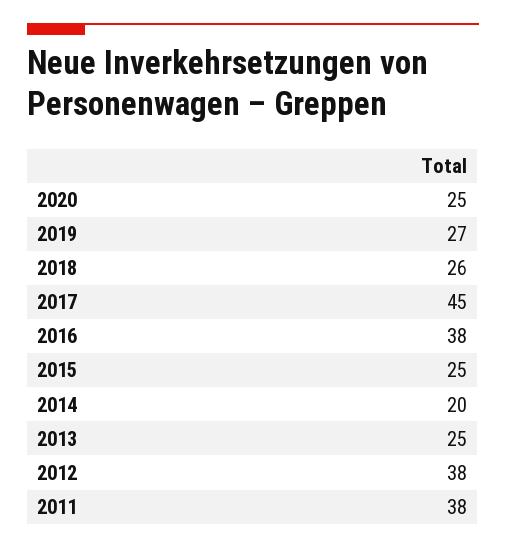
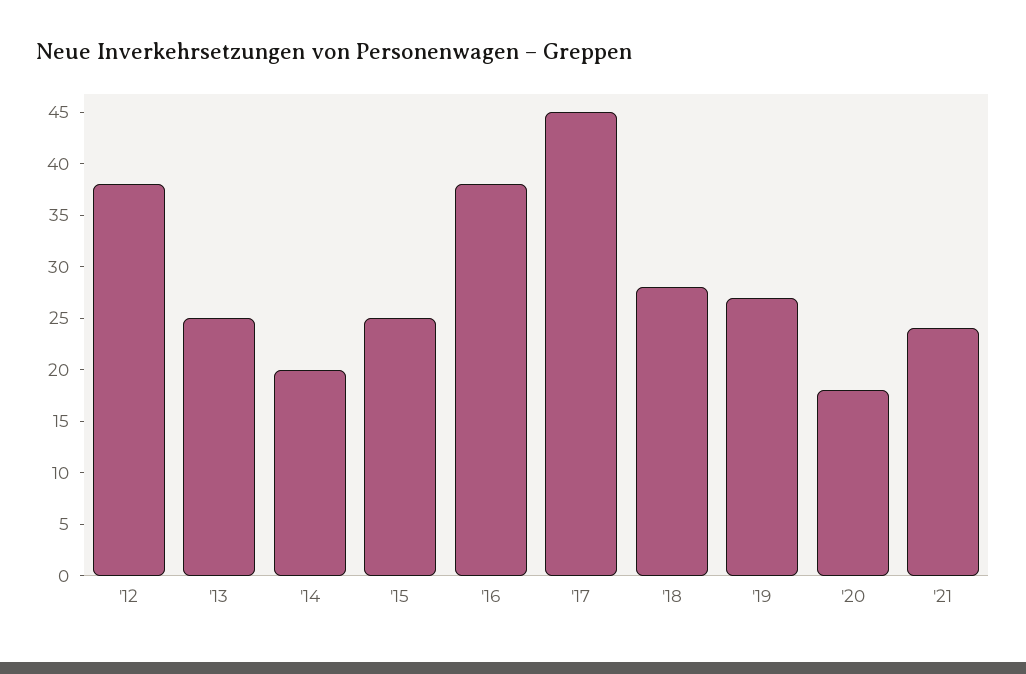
2020: 25 -> 18
2018: 26 -> 28
2011: 38 -> none
'21: none -> 24

